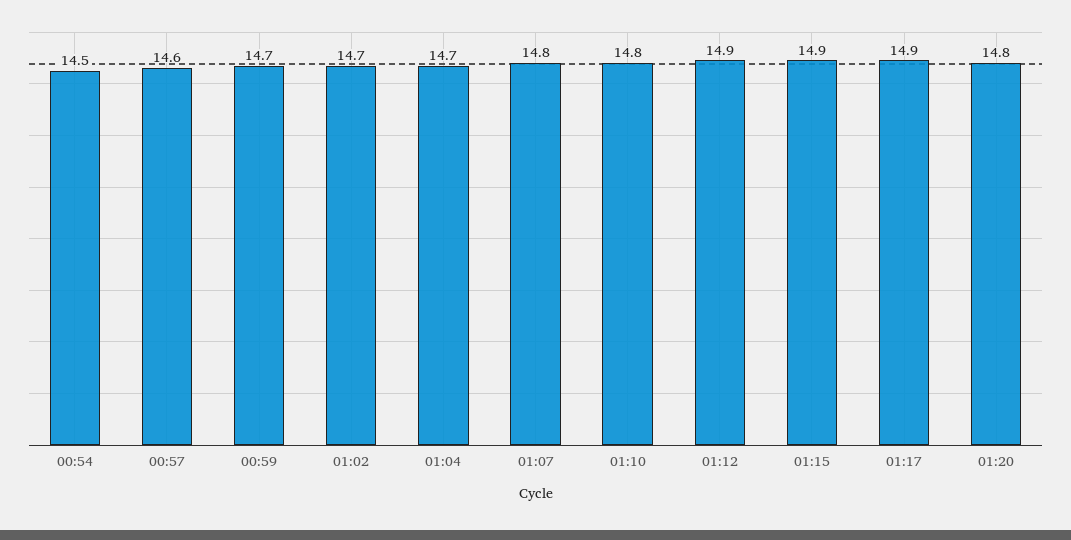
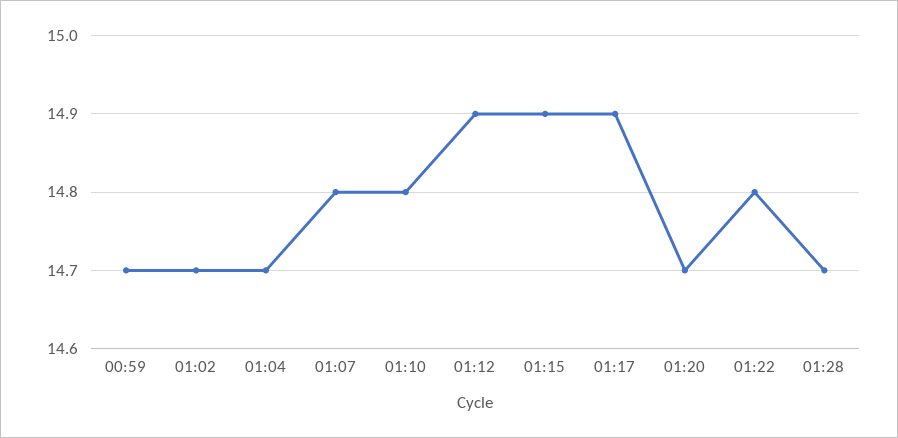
00:54: 14.5 -> none
00:57: 14.6 -> none
01:20: 14.8 -> 14.7
01:22: none -> 14.8
01:28: none -> 14.7

